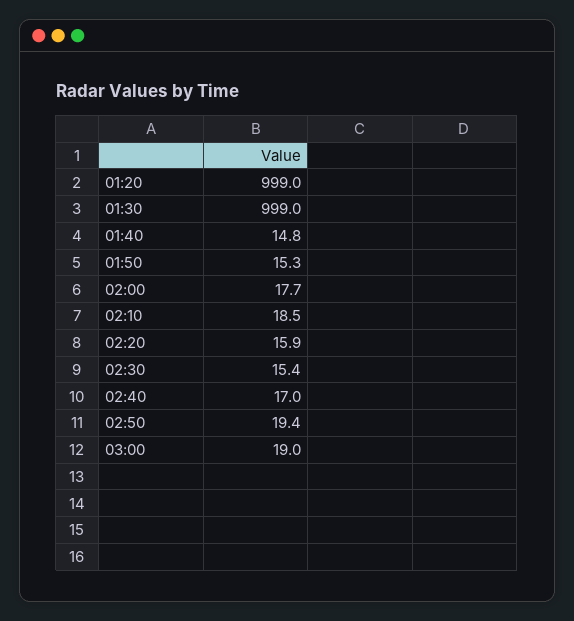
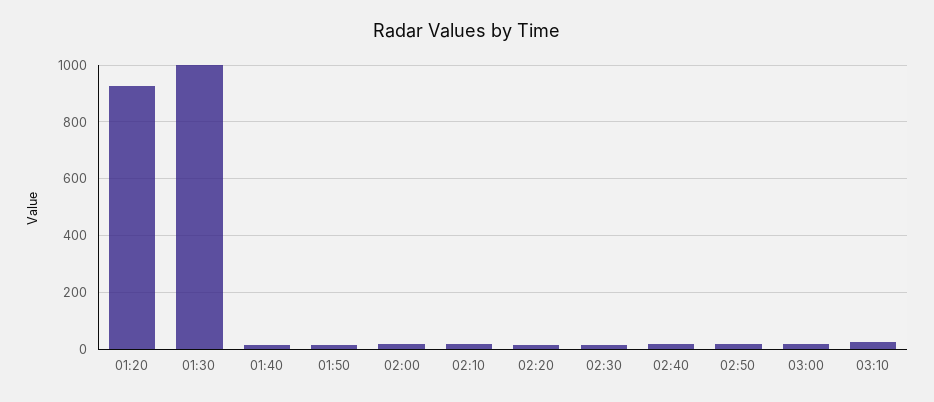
01:20: 999 -> 925
03:10: none -> 25

